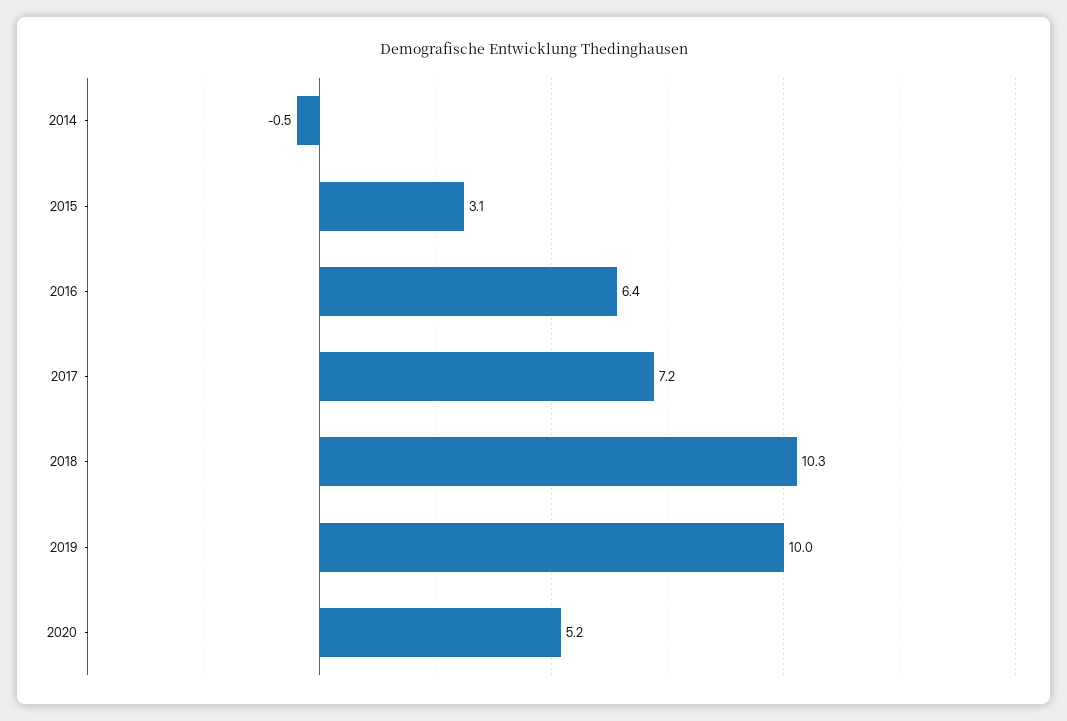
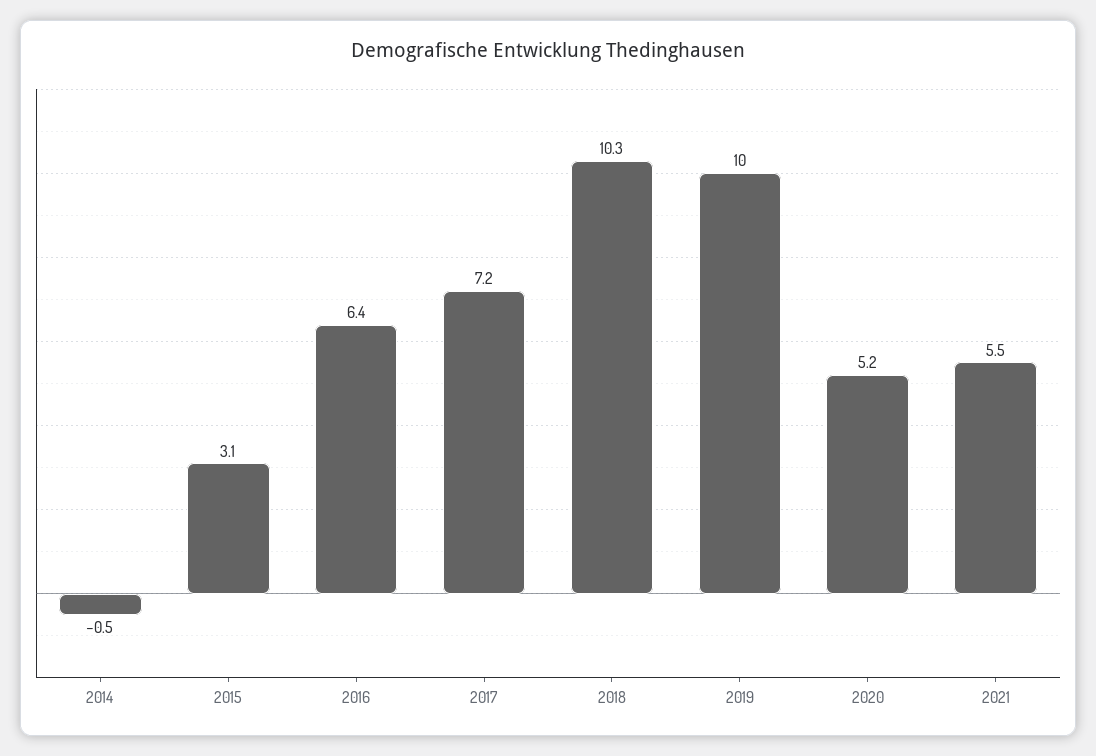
2021: none -> 5.5

